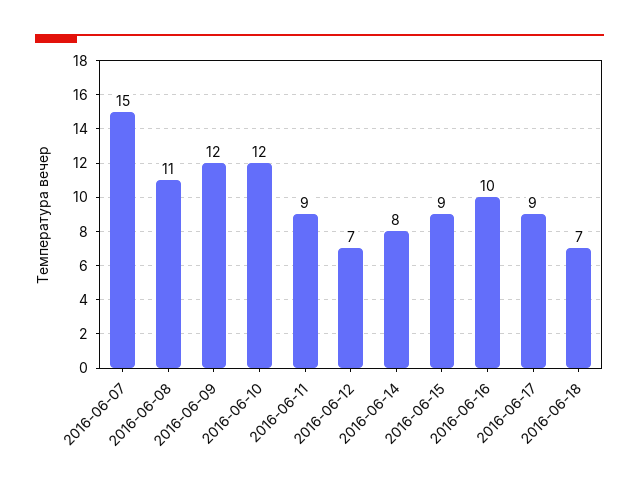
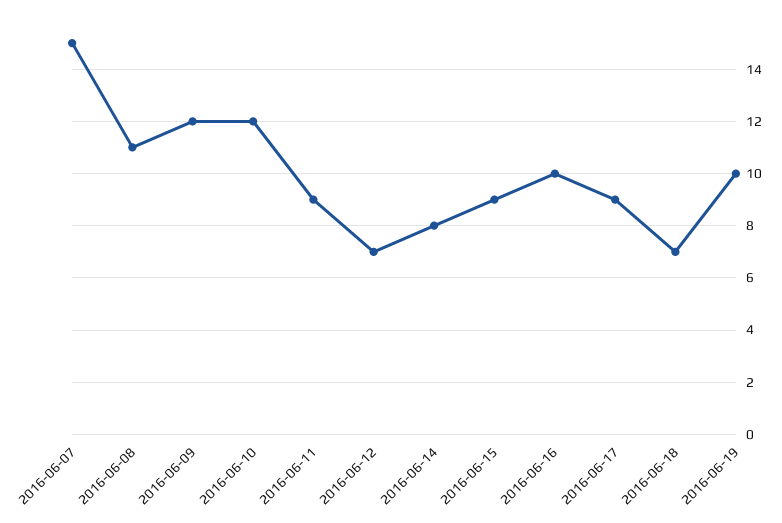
2016-06-19: none -> 10

